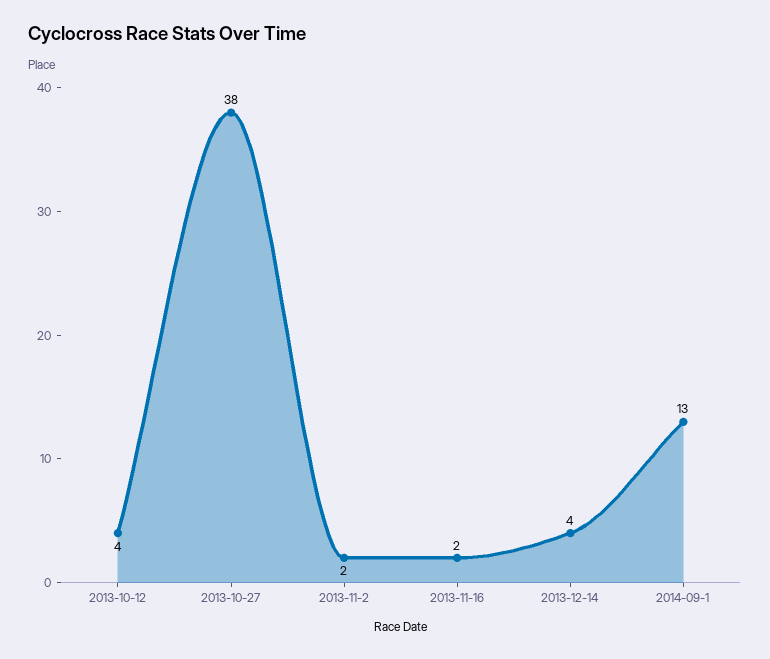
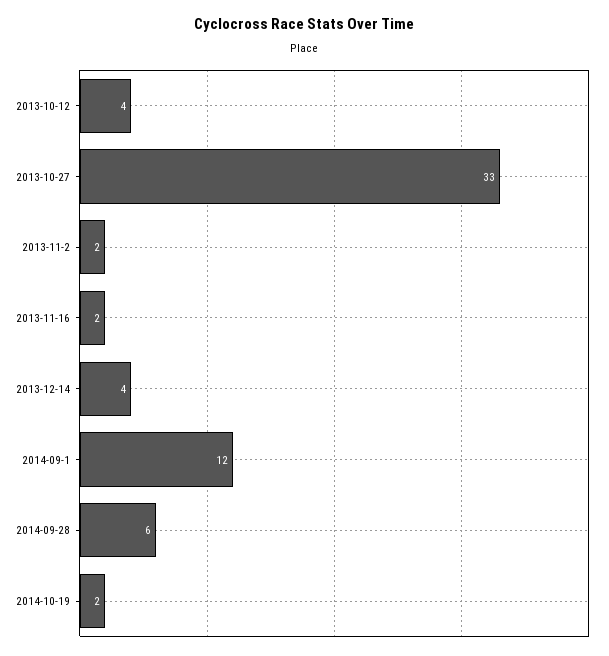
2013-10-27: 38 -> 33
2014-09-1: 13 -> 12
2014-09-28: none -> 6
2014-10-19: none -> 2

